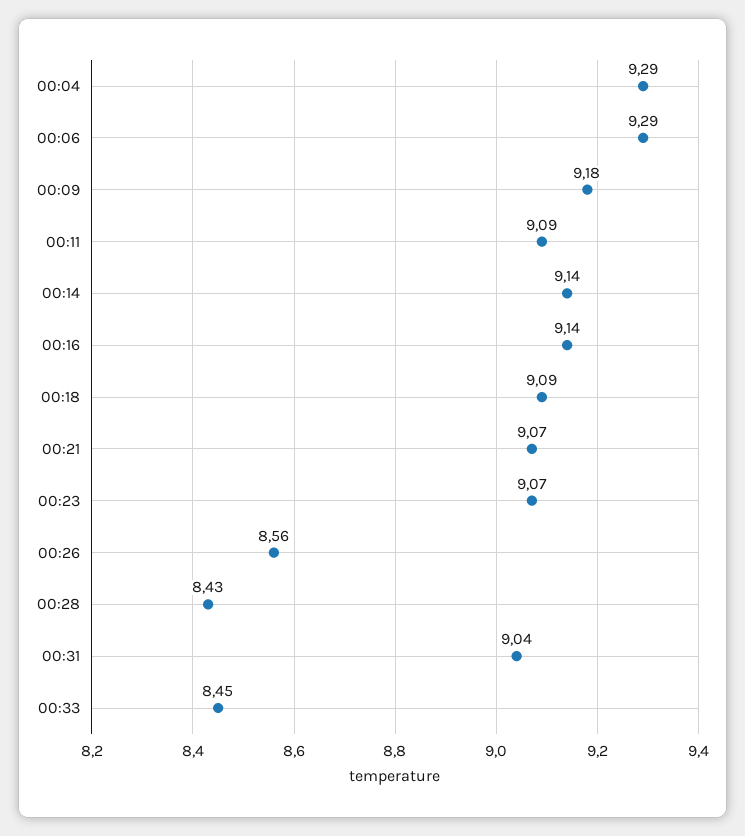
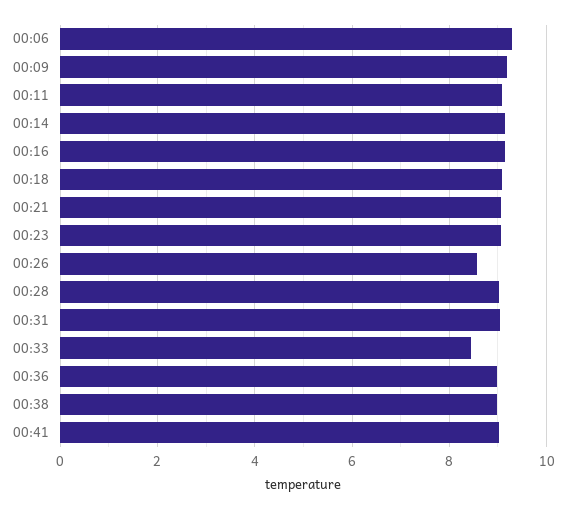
00:04: 9.29 -> none
00:28: 8.43 -> 9
00:36: none -> 9
00:38: none -> 9
00:41: none -> 9

